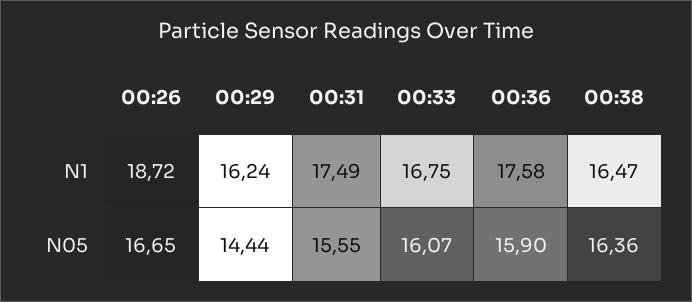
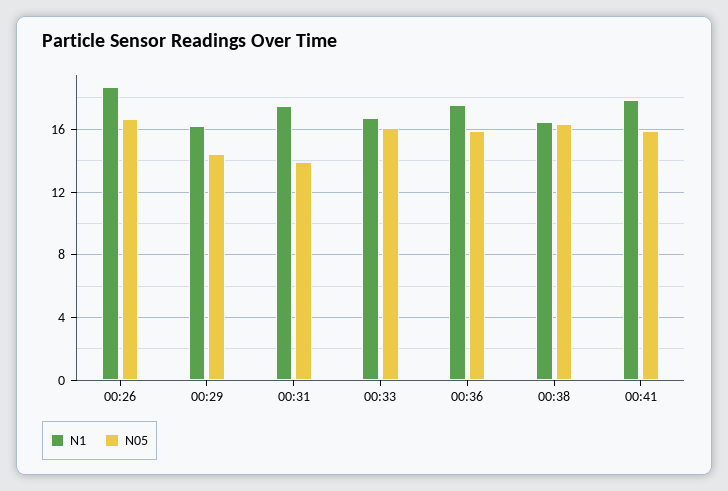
N05, 00:31: 15.55 -> 14
N1, 00:41: none -> 18
N05, 00:41: none -> 16

